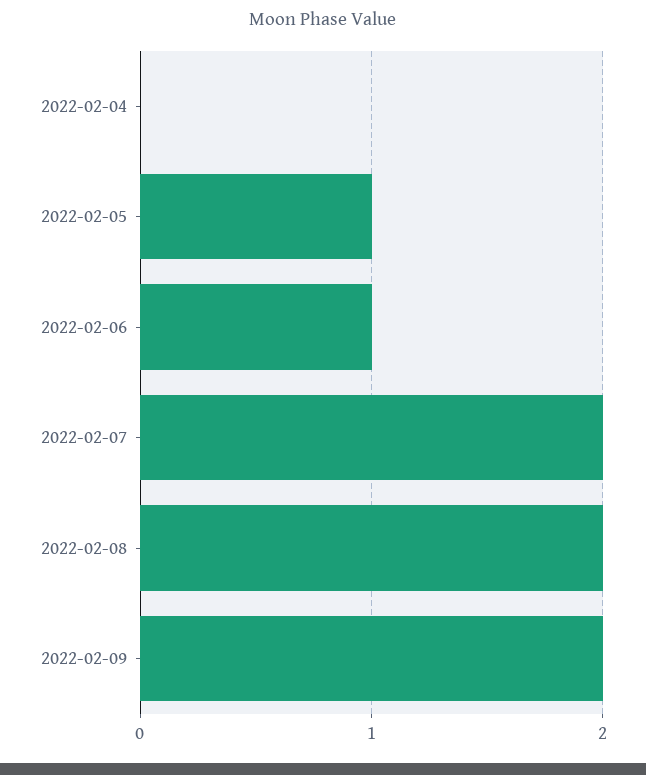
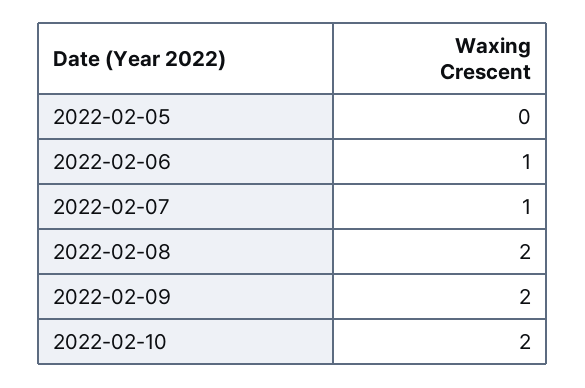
2022-02-04: 0 -> none
2022-02-05: 1 -> 0
2022-02-07: 2 -> 1
2022-02-10: none -> 2

